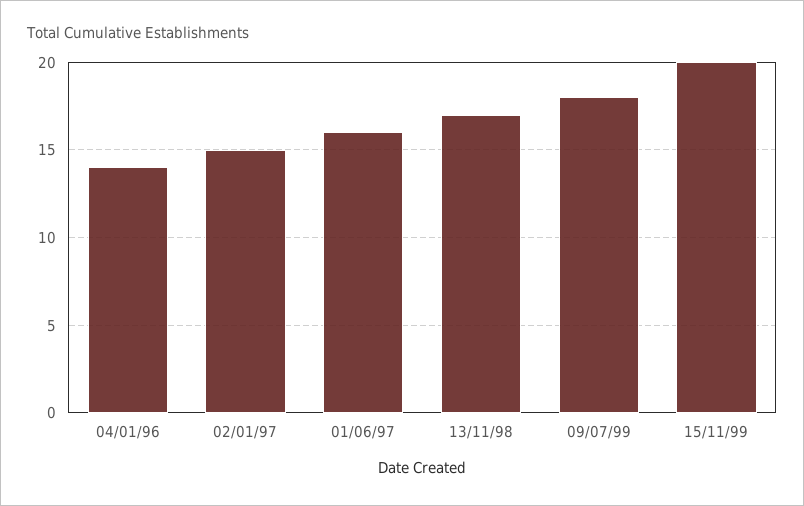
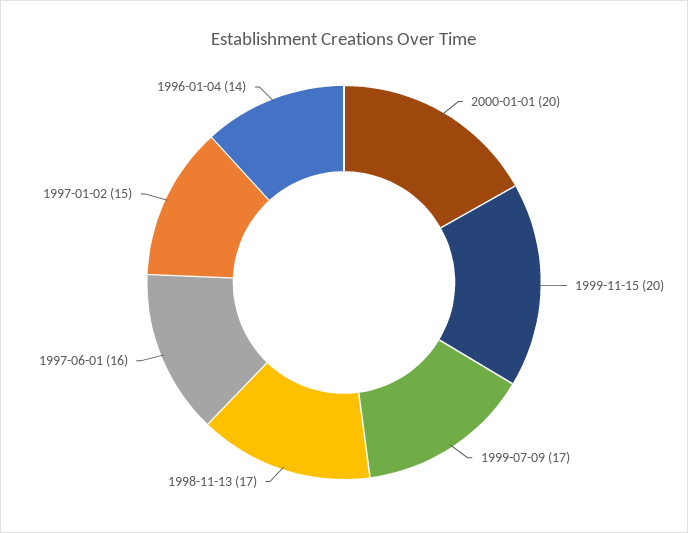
09/07/99: 18 -> 17
2000-01-01: none -> 20

